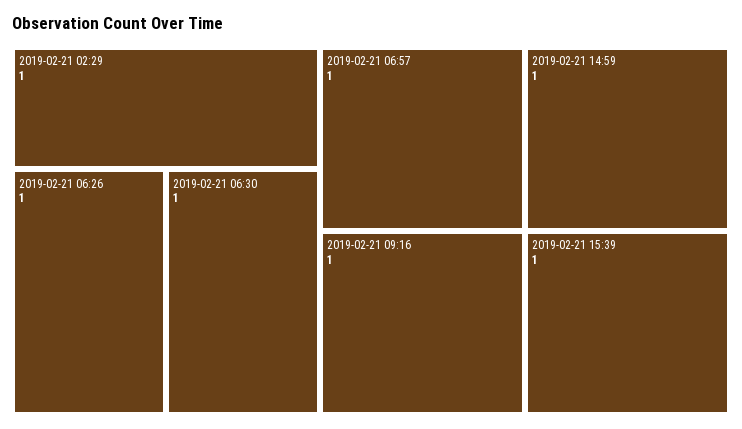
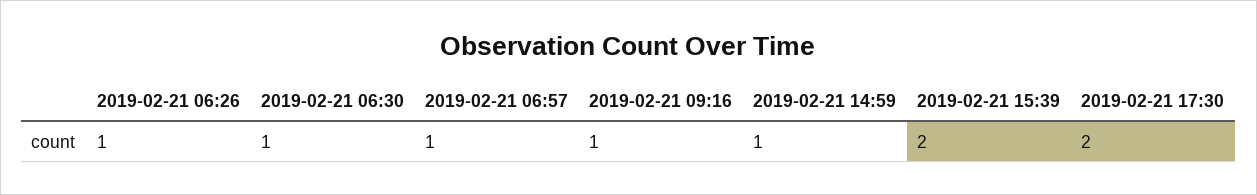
2019-02-21 02:29: 1 -> none
2019-02-21 15:39: 1 -> 2
2019-02-21 17:30: none -> 2

